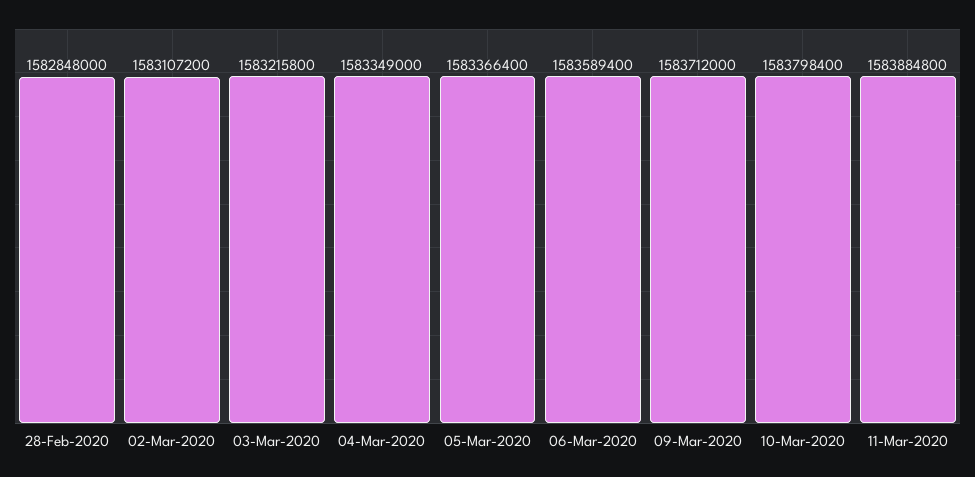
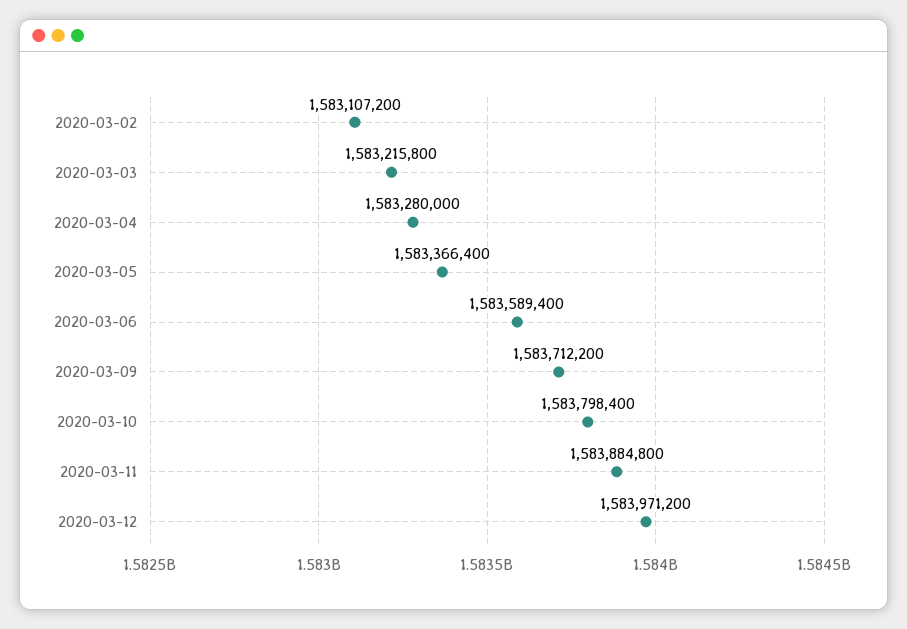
28-Feb-2020: 1582848000 -> none
04-Mar-2020: 1583349000 -> 1583280000
09-Mar-2020: 1583712000 -> 1583712200
2020-03-12: none -> 1583971200

